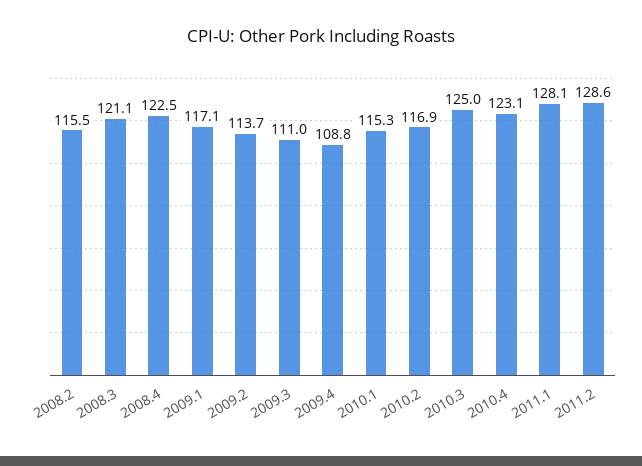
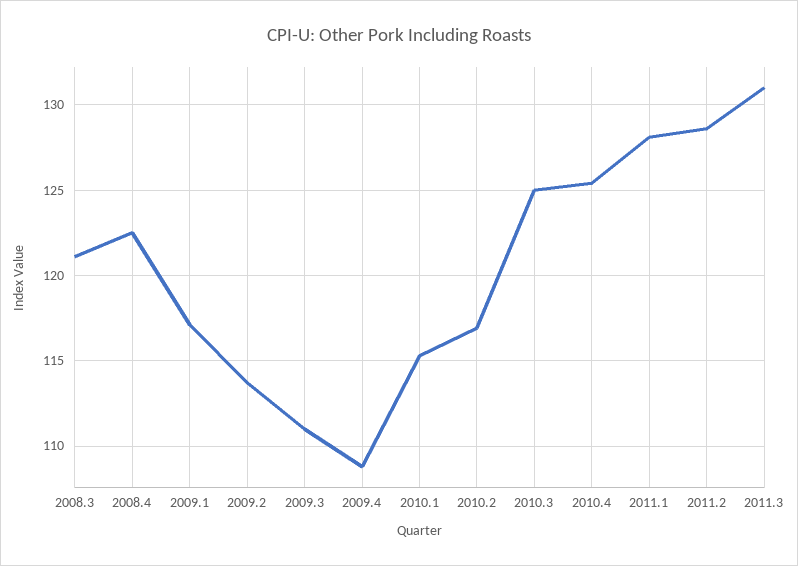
2008.2: 115.5 -> none
2010.4: 123.1 -> 125.5
2011.3: none -> 131

